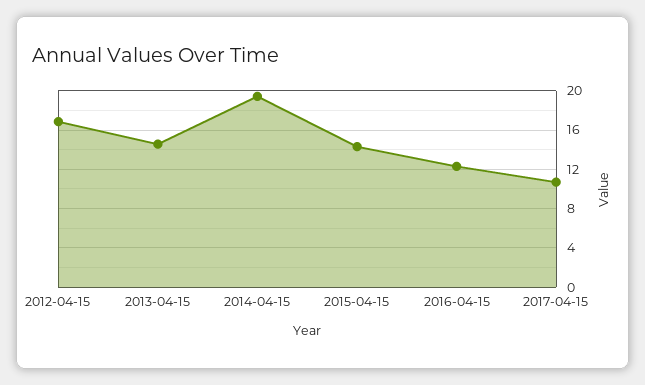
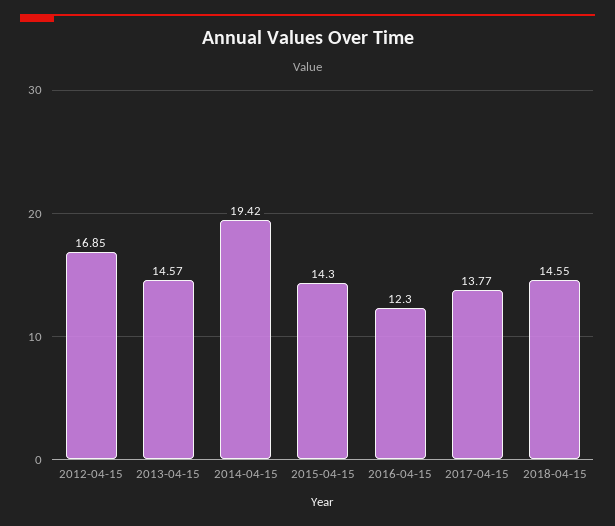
2017-04-15: 11 -> 13.77
2018-04-15: none -> 14.55

